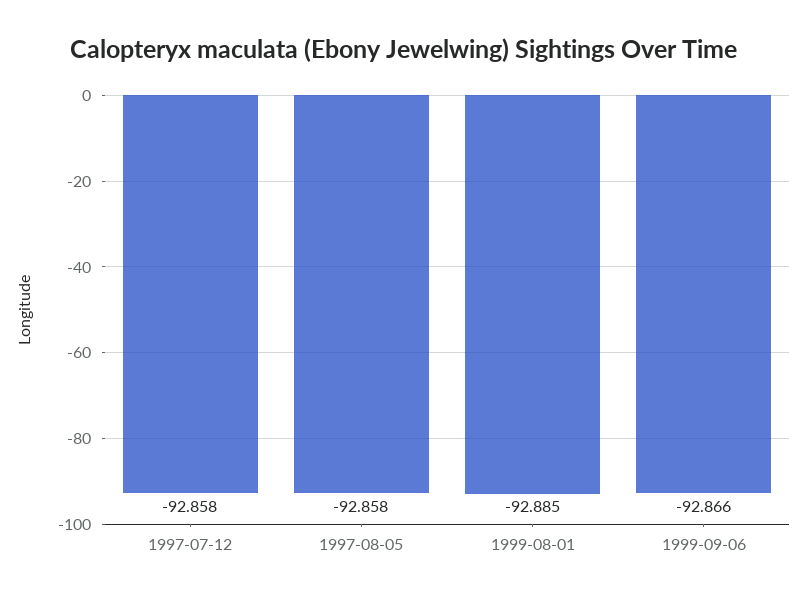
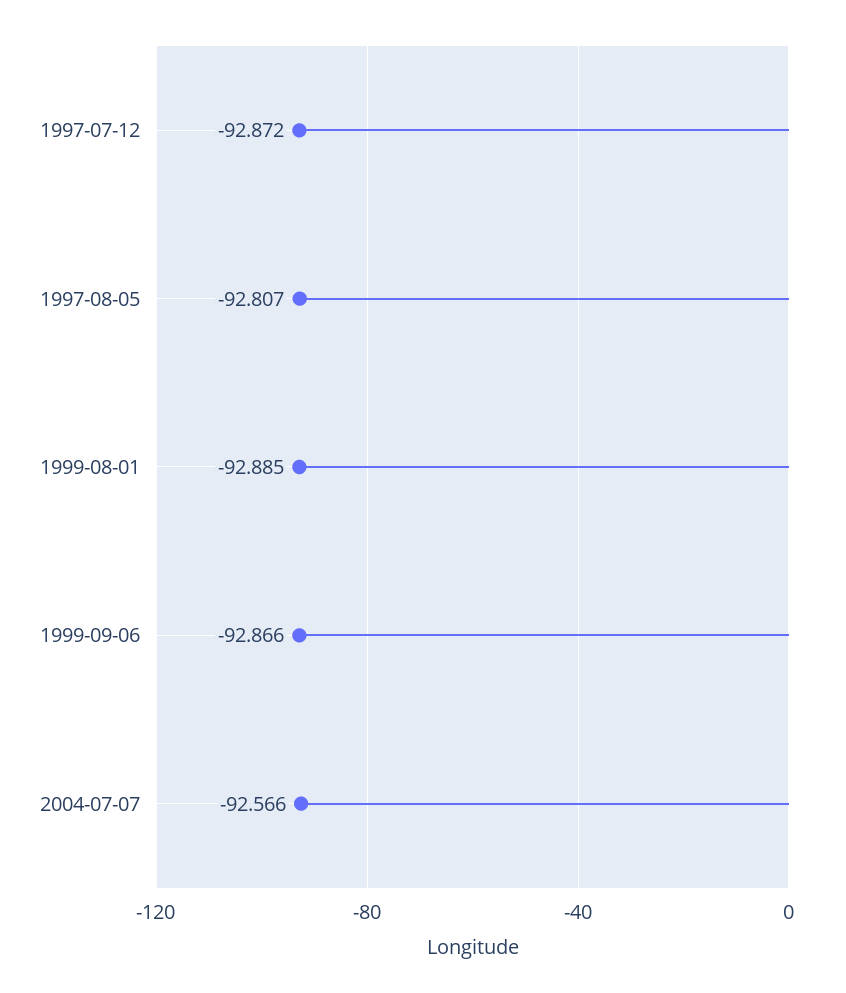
1997-07-12: -92.858 -> -92.872
1997-08-05: -92.858 -> -92.807
2004-07-07: none -> -92.566

